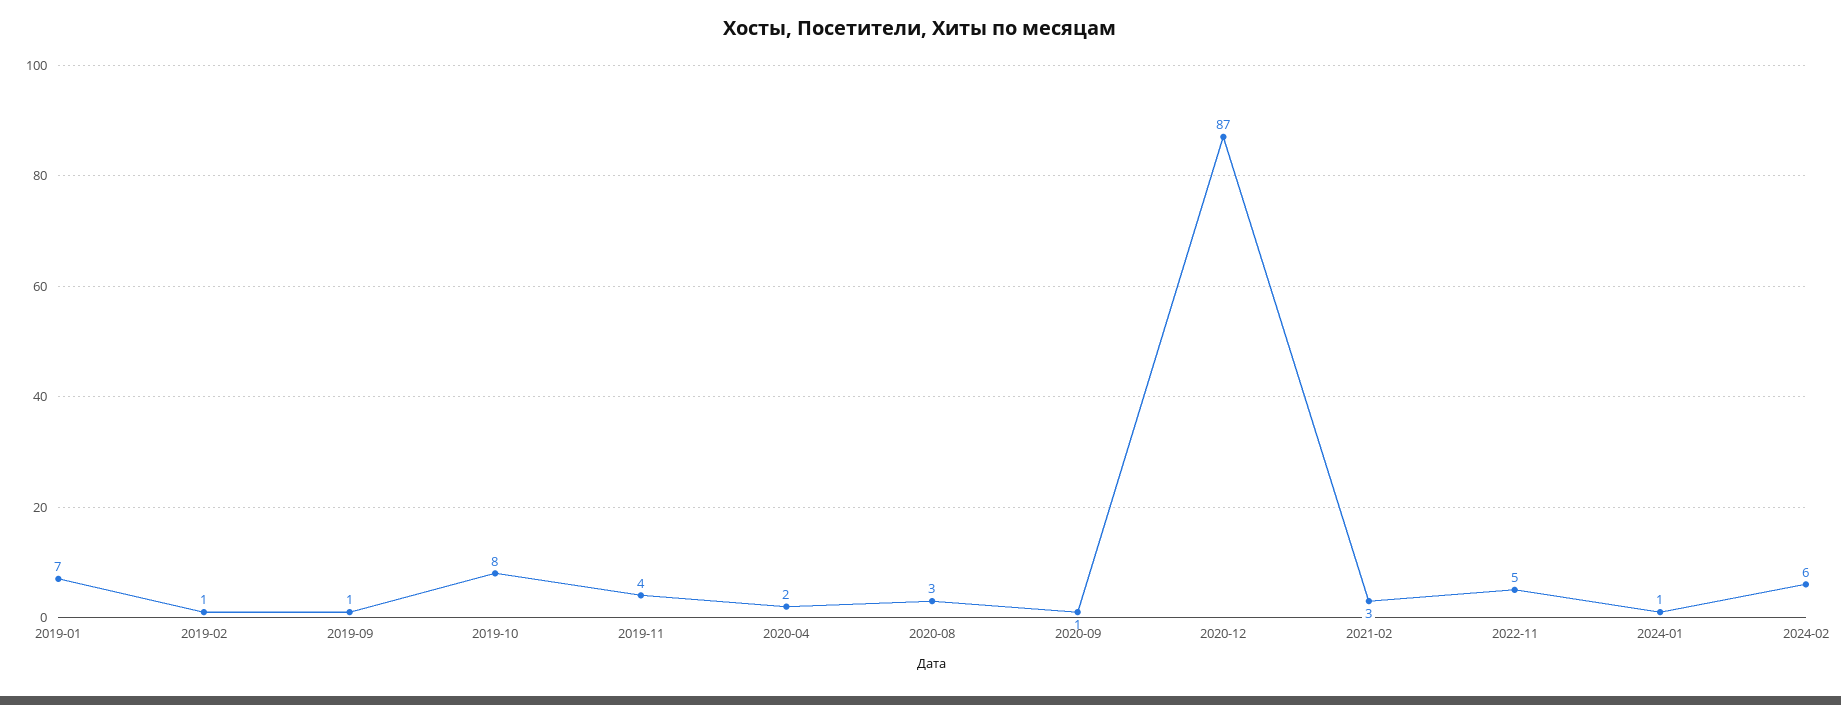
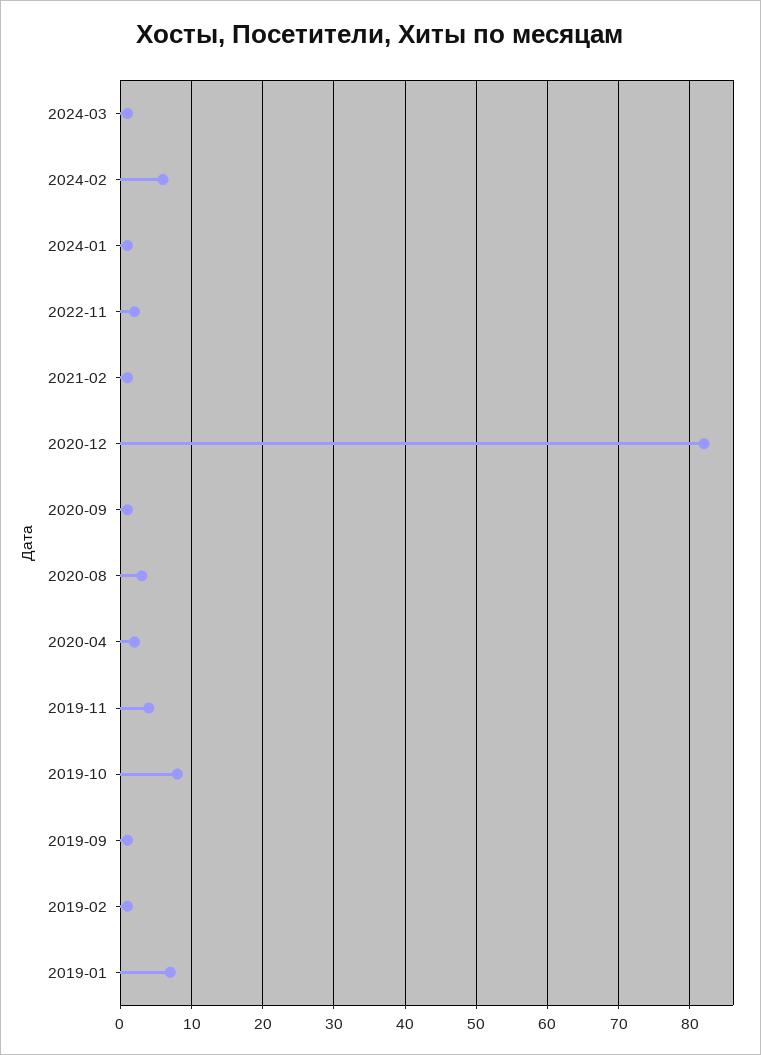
2020-12: 87 -> 82
2021-02: 3 -> 1
2022-11: 5 -> 2
2024-03: none -> 1

